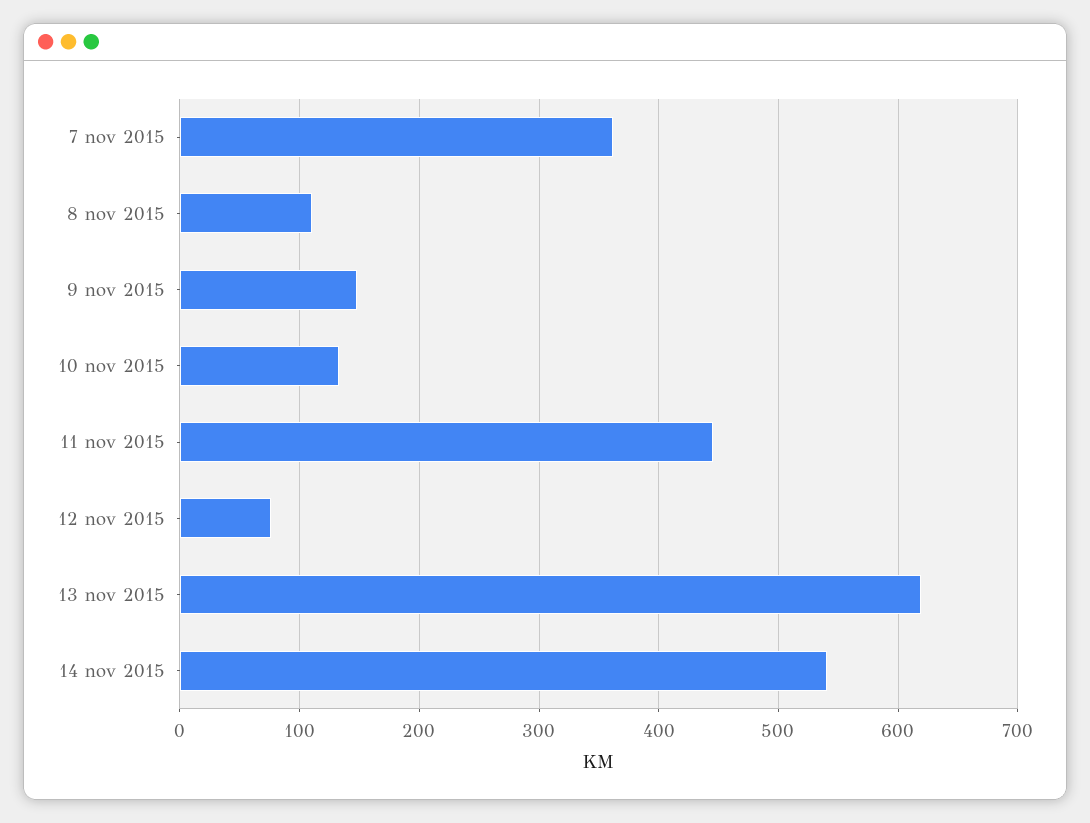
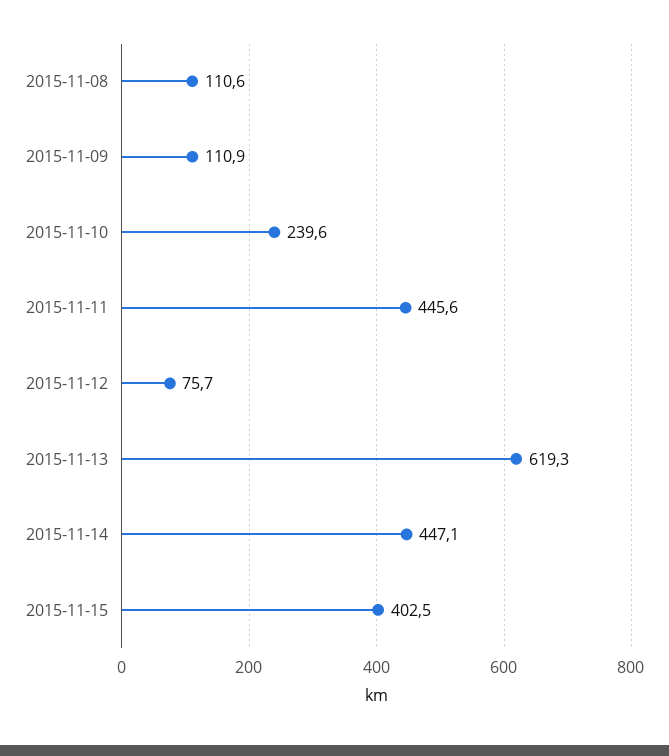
7 nov 2015: 360 -> none
9 nov 2015: 150 -> 110.9
10 nov 2015: 130 -> 239.6
14 nov 2015: 540 -> 447.1
2015-11-15: none -> 402.5

